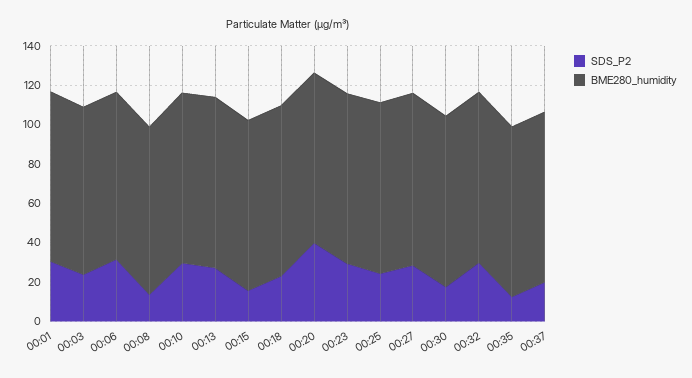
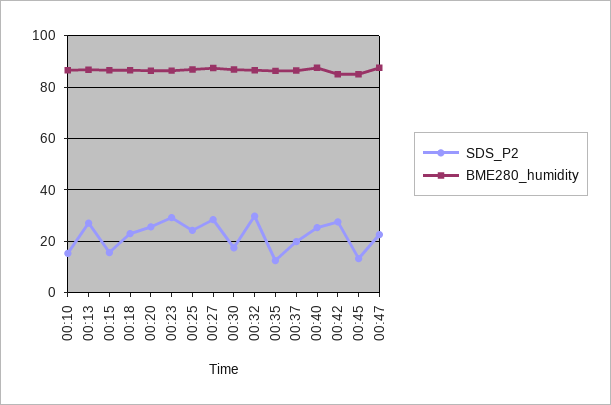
SDS_P2, 00:01: 30 -> none
BME280_humidity, 00:01: 85 -> none
SDS_P2, 00:03: 25 -> none
BME280_humidity, 00:03: 85 -> none
SDS_P2, 00:06: 30 -> none
BME280_humidity, 00:06: 85 -> none
SDS_P2, 00:08: 15 -> none
BME280_humidity, 00:08: 85 -> none
SDS_P2, 00:10: 30 -> 15
SDS_P2, 00:20: 40 -> 25
SDS_P2, 00:40: none -> 25
BME280_humidity, 00:40: none -> 87.5
SDS_P2, 00:42: none -> 27.5
BME280_humidity, 00:42: none -> 85
SDS_P2, 00:45: none -> 12.5
BME280_humidity, 00:45: none -> 85
SDS_P2, 00:47: none -> 22.5
BME280_humidity, 00:47: none -> 87.5

